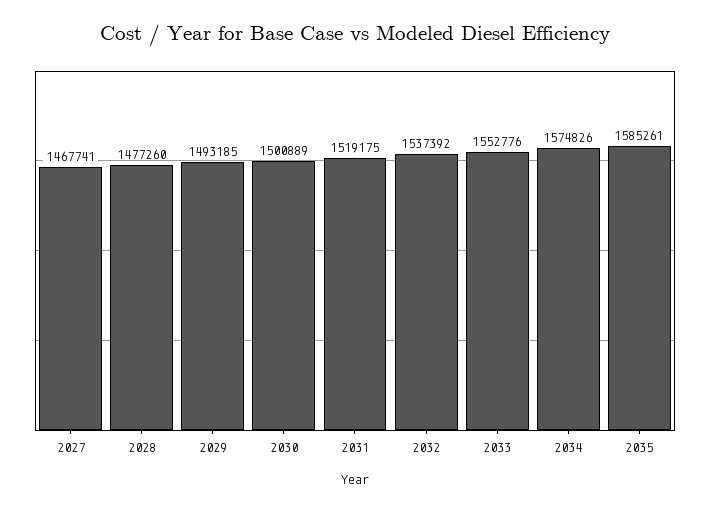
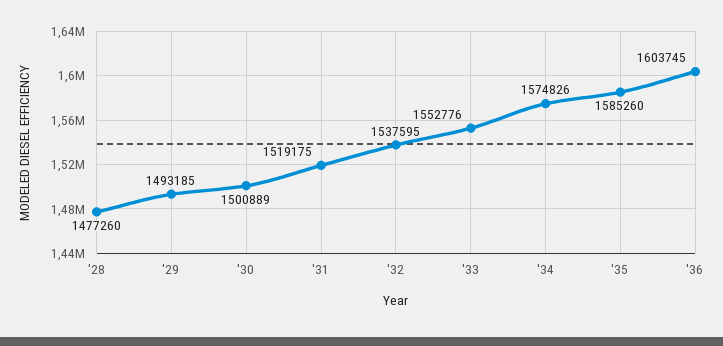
2027: 1467741 -> none
2032: 1537392 -> 1537595
2035: 1585261 -> 1585260
'36: none -> 1603745

